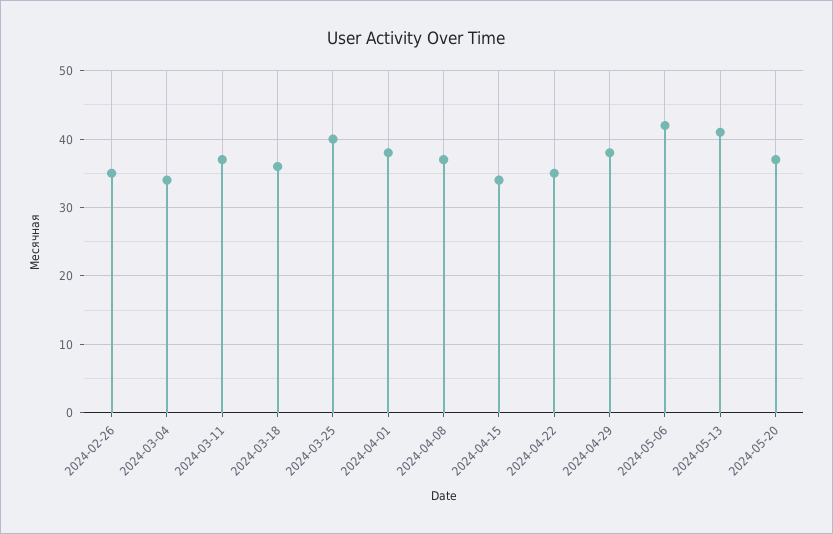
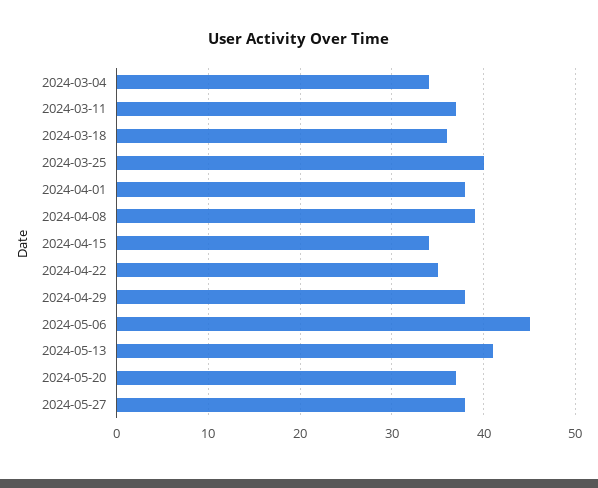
2024-02-26: 35 -> none
2024-04-08: 37 -> 39
2024-05-06: 42 -> 45
2024-05-27: none -> 38

